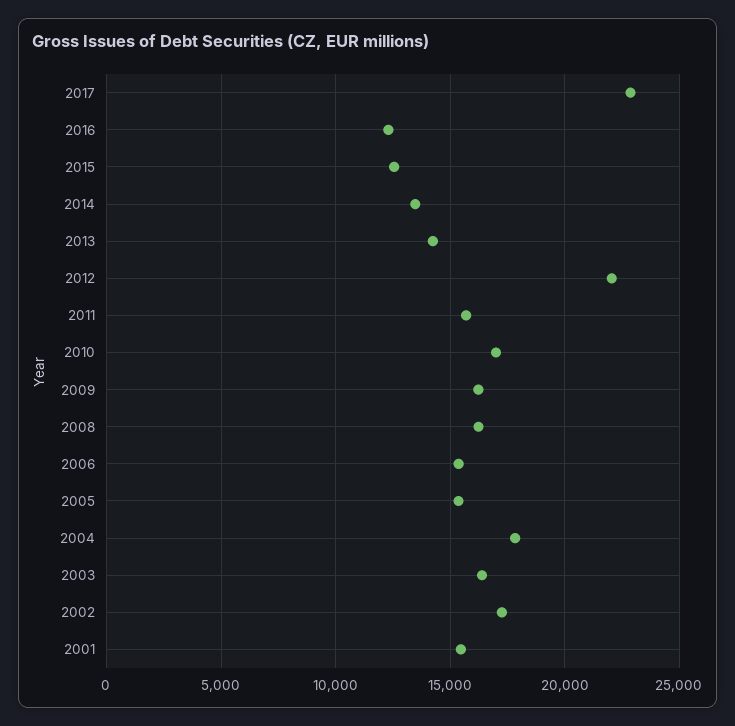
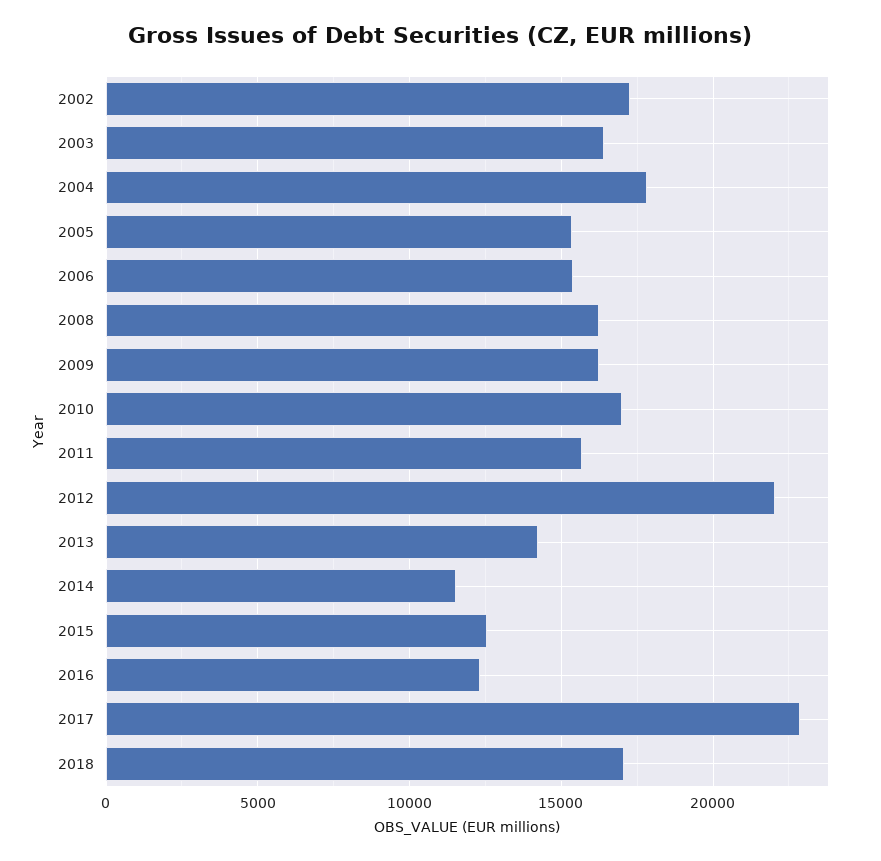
2014: 13500 -> 11500
2001: 15500 -> none
2018: none -> 17000

